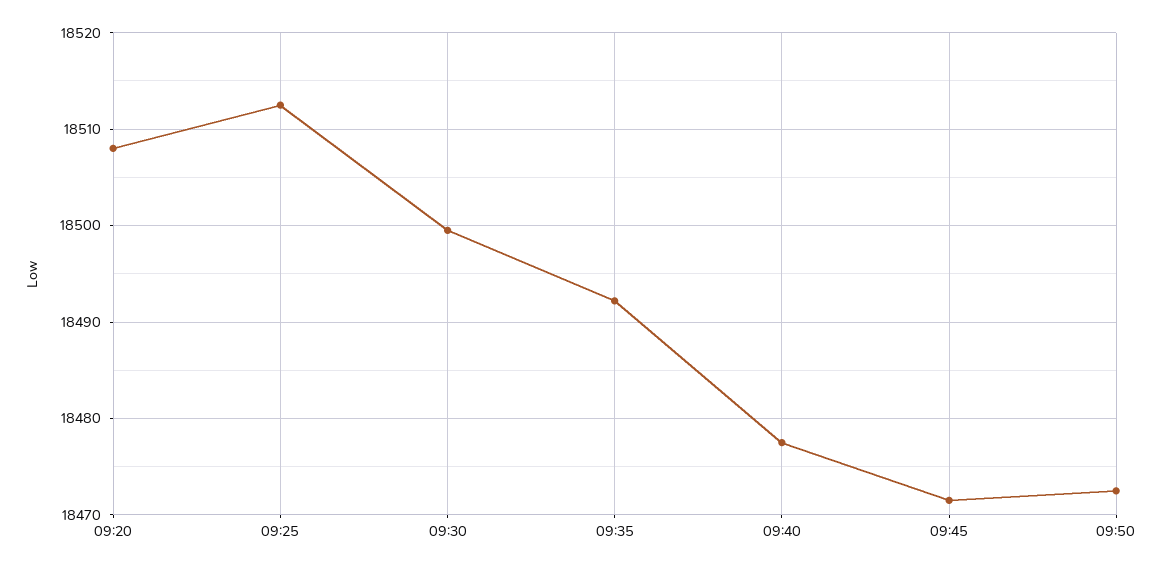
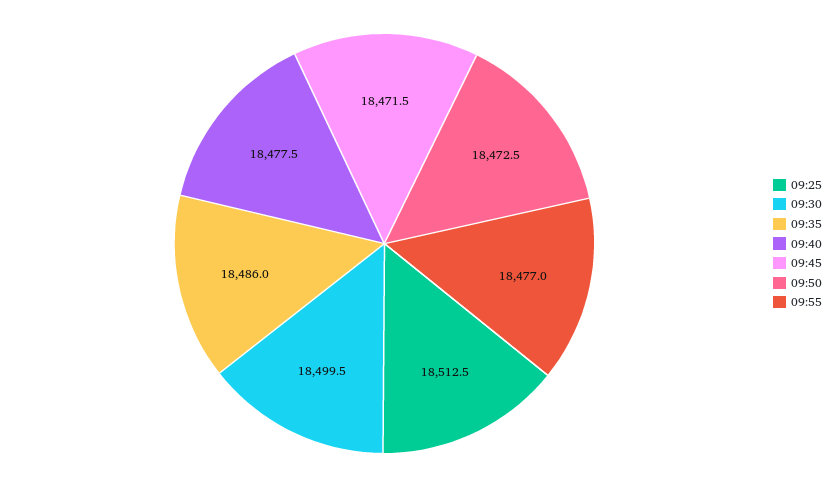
09:20: 18508 -> none
09:35: 18492 -> 18486
09:55: none -> 18477

